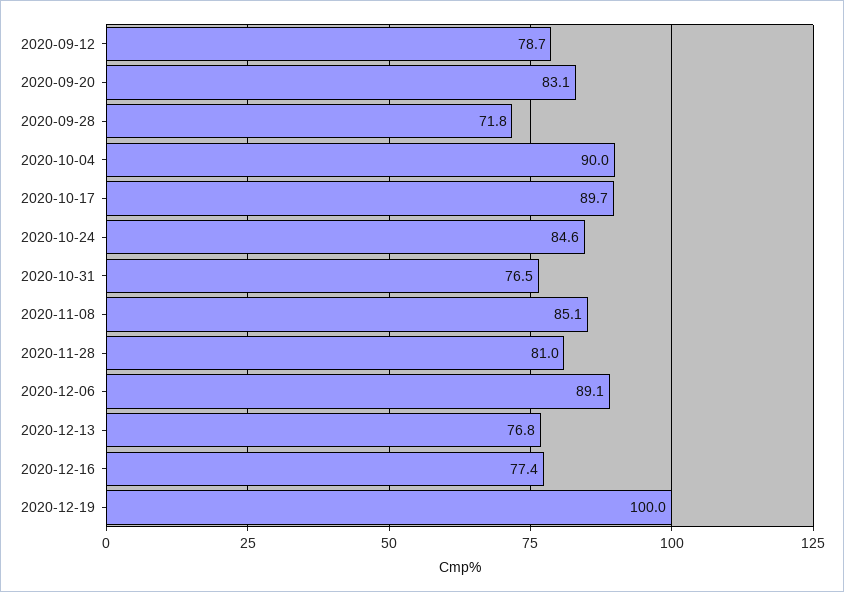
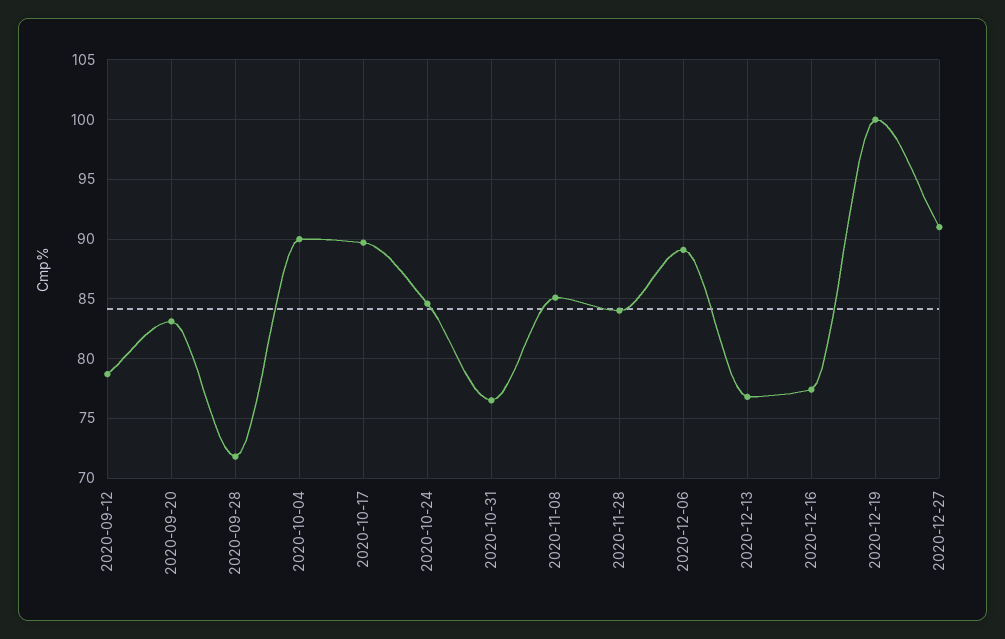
2020-11-28: 81 -> 84
2020-12-27: none -> 91

